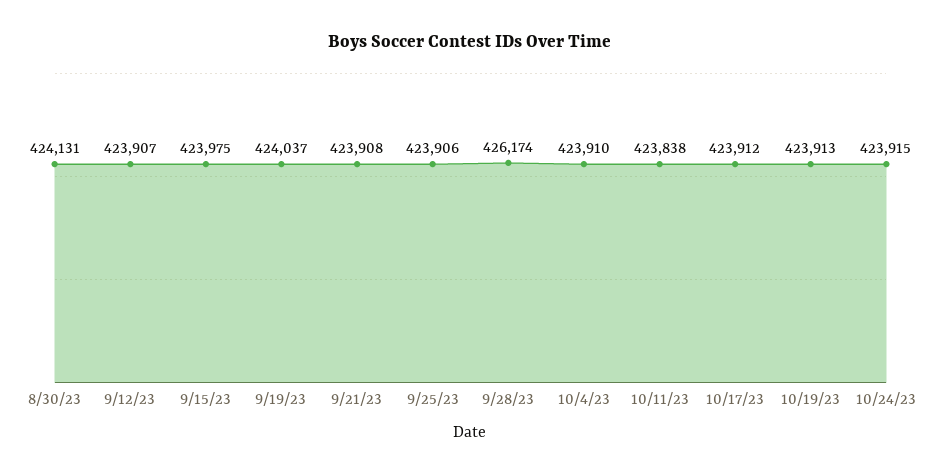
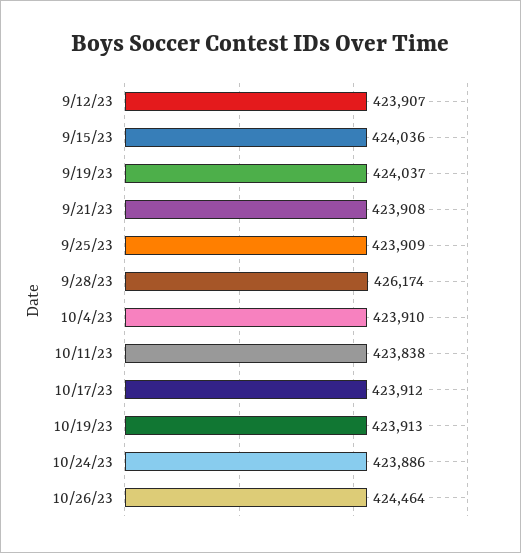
8/30/23: 424131 -> none
9/15/23: 423975 -> 424036
9/25/23: 423906 -> 423909
10/24/23: 423915 -> 423886
10/26/23: none -> 424464

